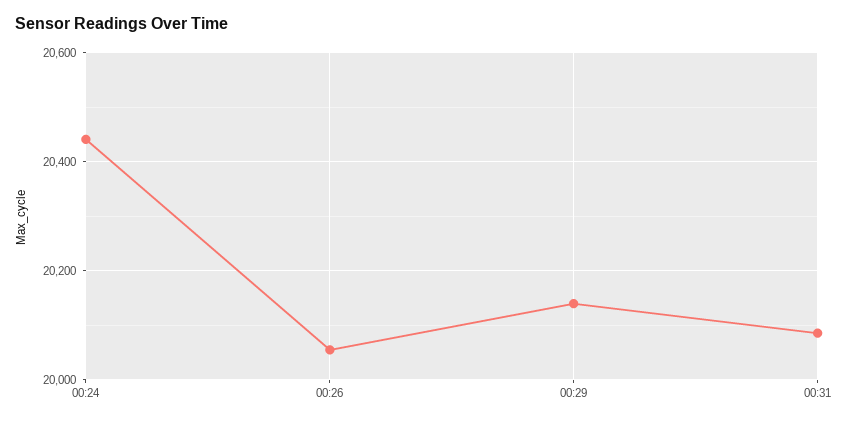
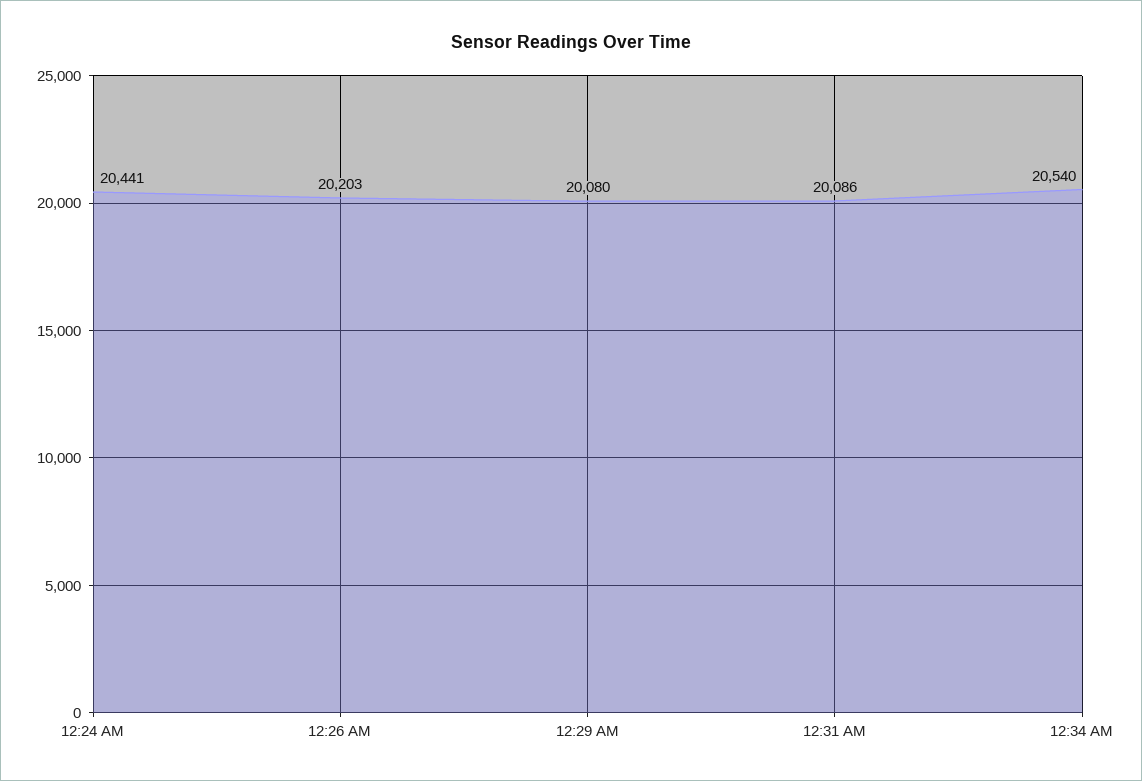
00:26: 20060 -> 20203
00:29: 20140 -> 20080
12:34 AM: none -> 20540

